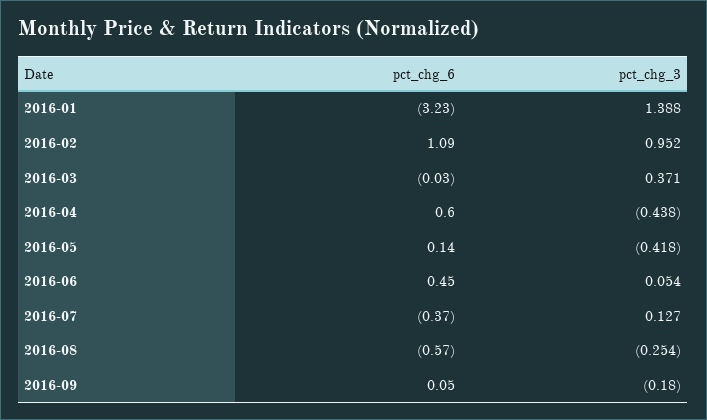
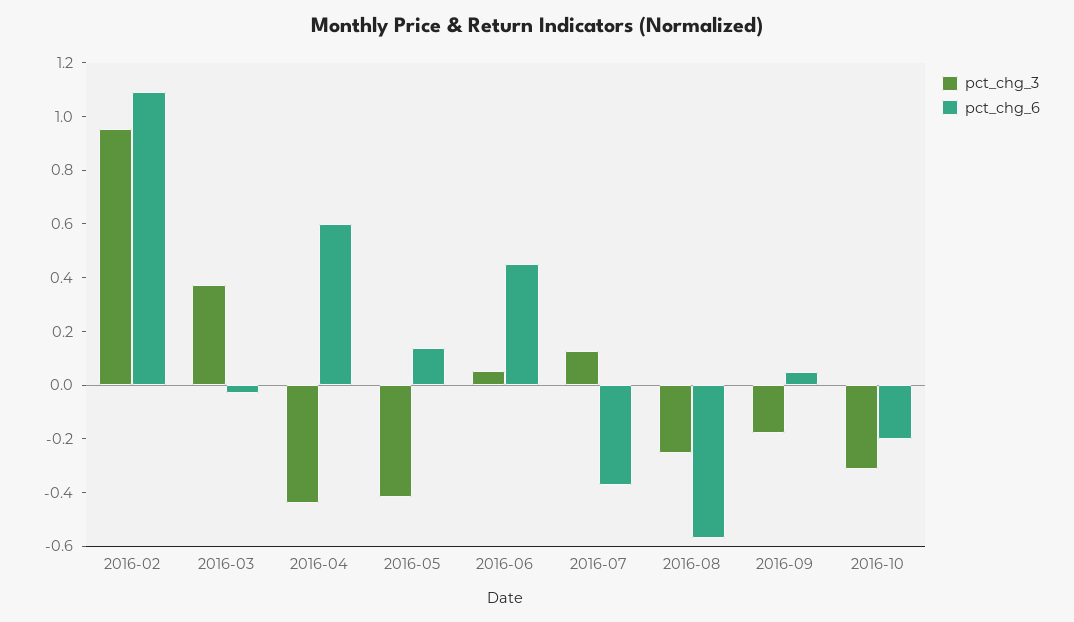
pct_chg_6, 2016-01: -3.23 -> none
pct_chg_3, 2016-01: 1.388 -> none
pct_chg_3, 2016-10: none -> -0.3
pct_chg_6, 2016-10: none -> -0.2

